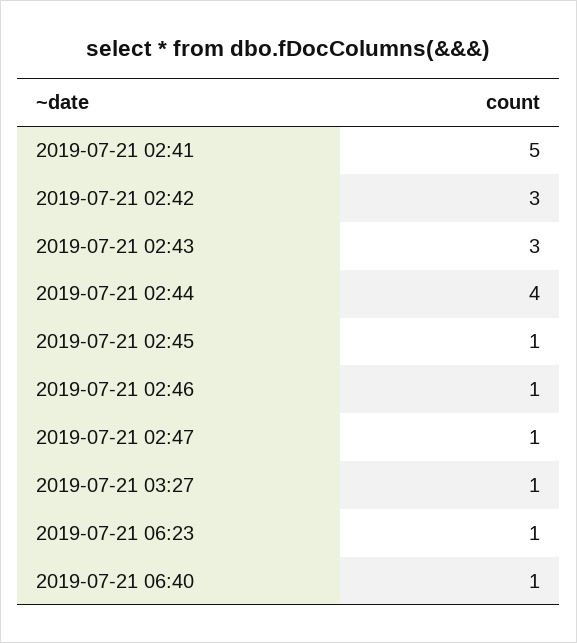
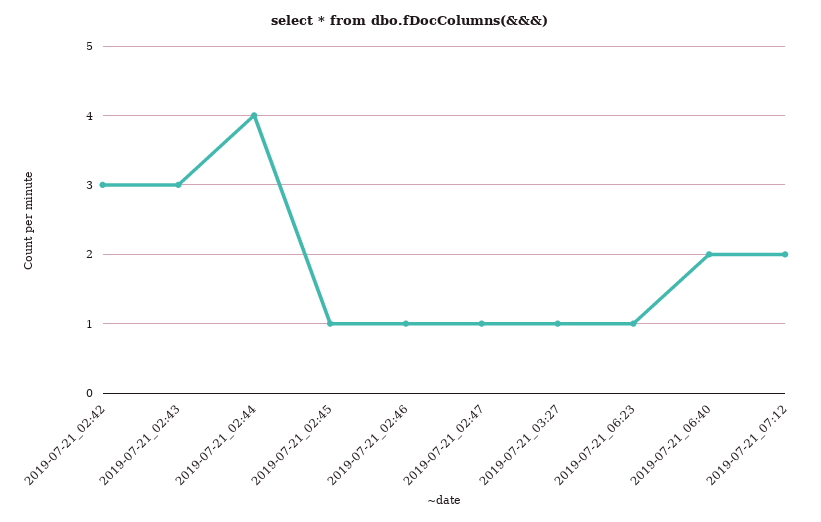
2019-07-21 02:41: 5 -> none
2019-07-21 06:40: 1 -> 2
2019-07-21_07:12: none -> 2

